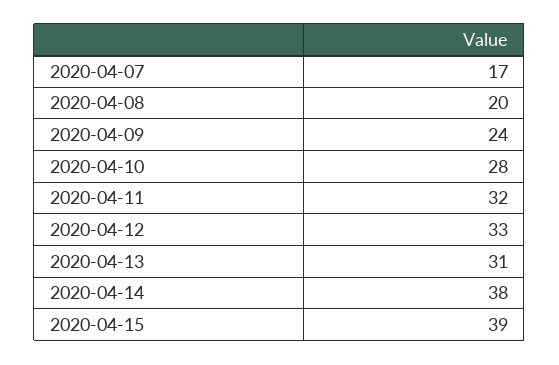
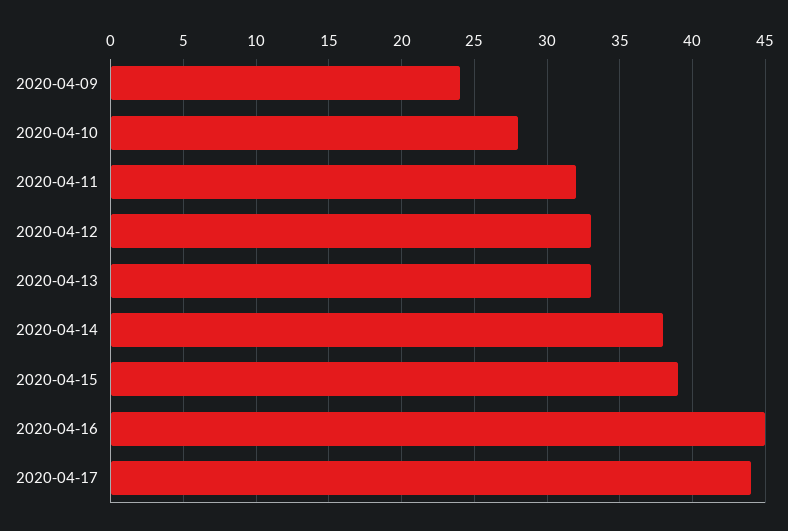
2020-04-07: 17 -> none
2020-04-08: 20 -> none
2020-04-13: 31 -> 33
2020-04-16: none -> 45
2020-04-17: none -> 44

